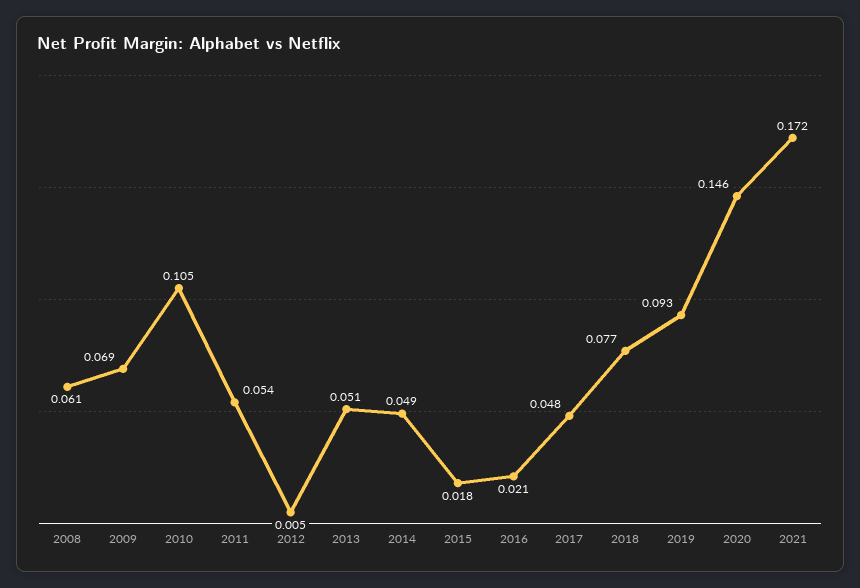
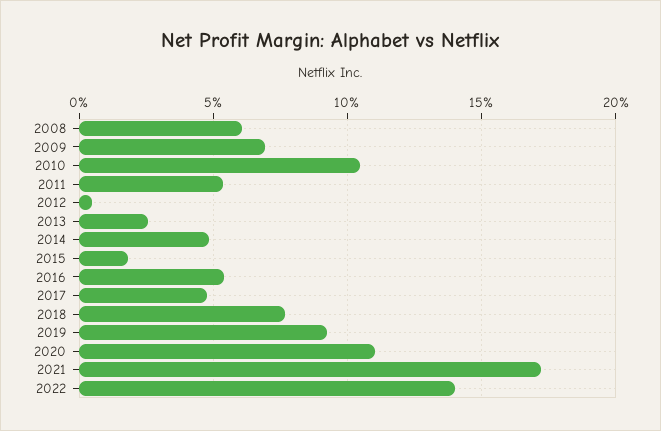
2013: 0.051 -> 0.025
2016: 0.021 -> 0.055
2020: 0.146 -> 0.11
2022: none -> 0.14

